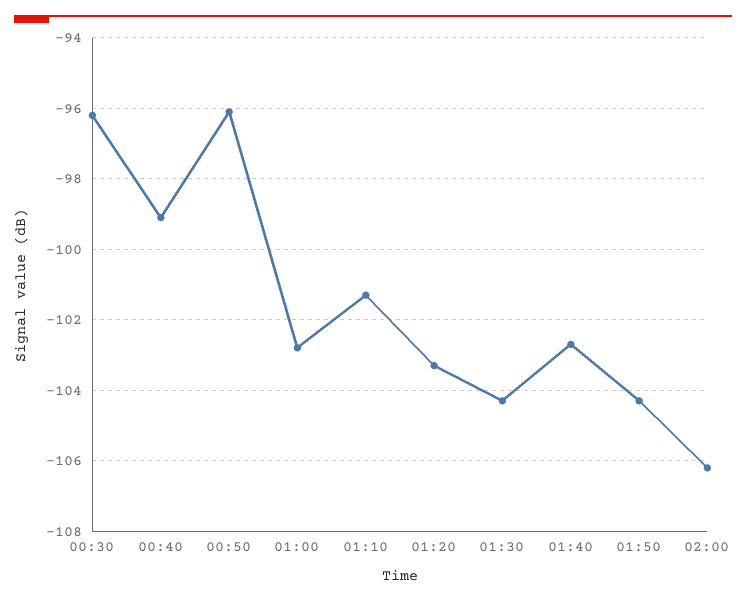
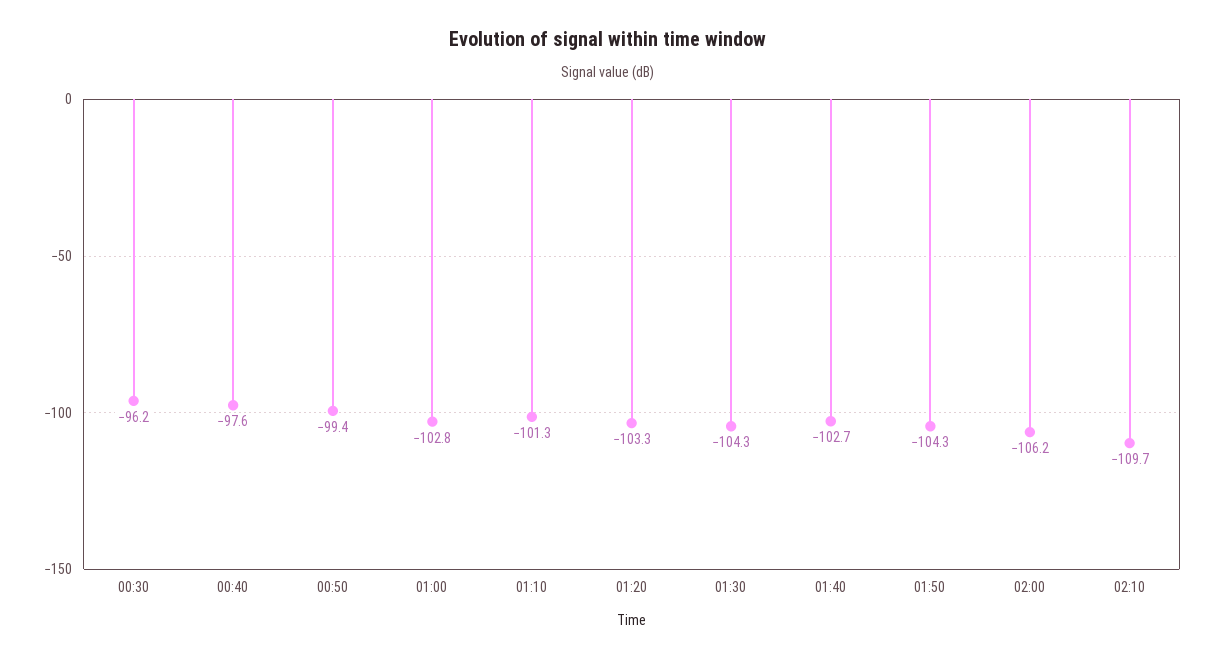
00:40: -99 -> -97.6
00:50: -96 -> -99.4
02:10: none -> -109.7

